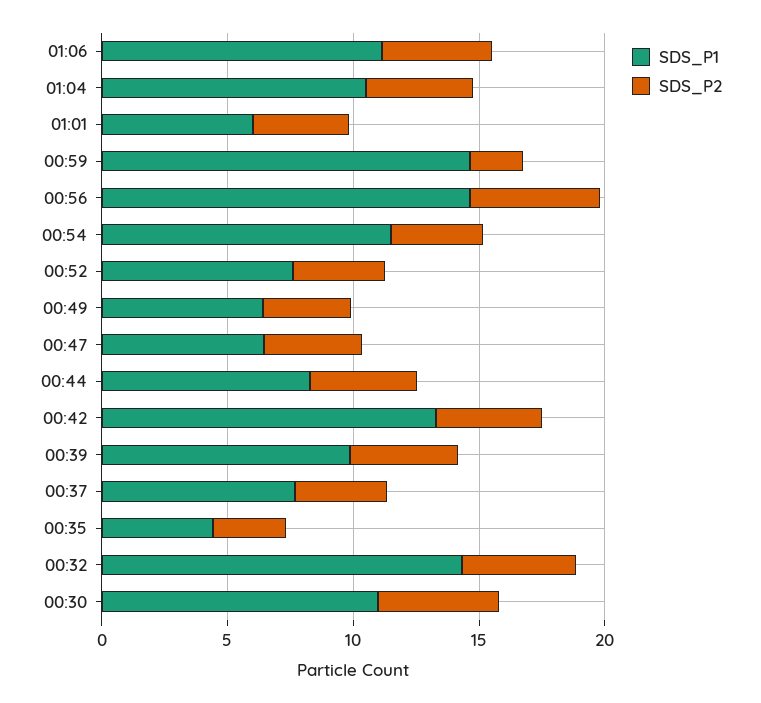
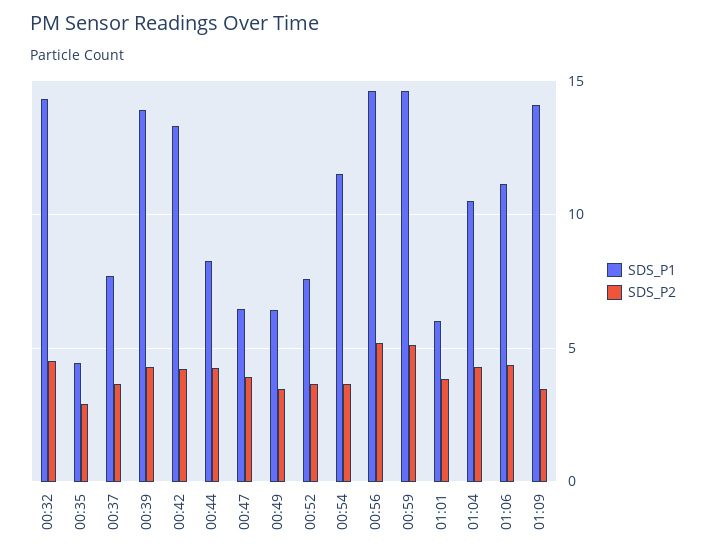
SDS_P2, 00:59: 2 -> 5
SDS_P1, 00:39: 10 -> 14
SDS_P1, 00:30: 11 -> none
SDS_P2, 00:30: 5 -> none
SDS_P1, 01:09: none -> 14
SDS_P2, 01:09: none -> 3.5

